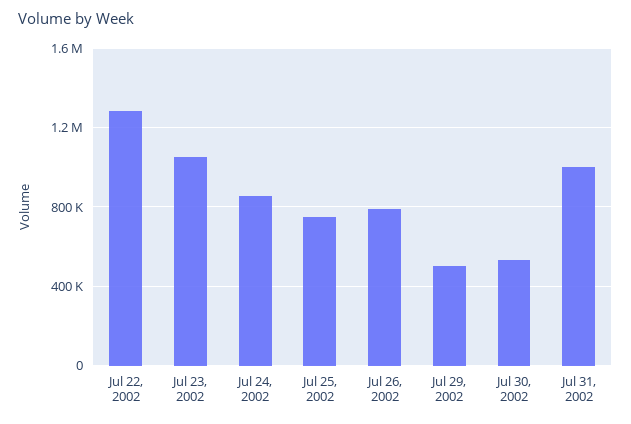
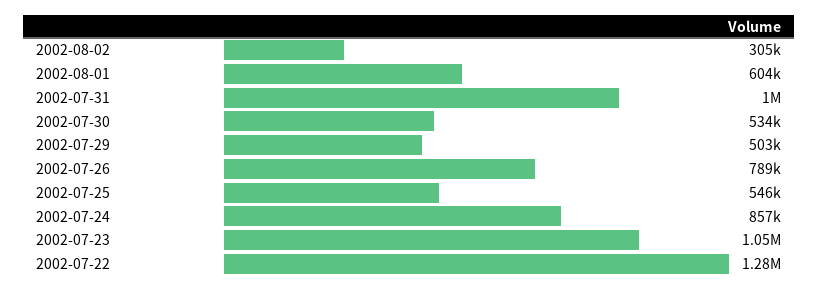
Jul 25, 2002: 750000 -> 546000
2002-08-02: none -> 305000
2002-08-01: none -> 604000

